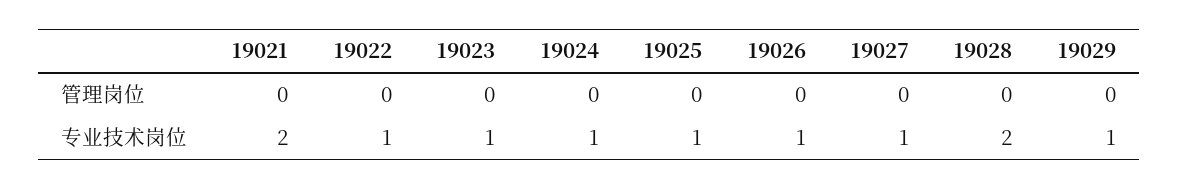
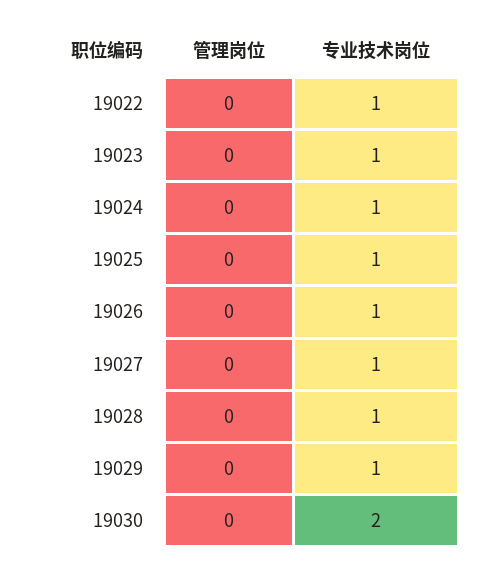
19021, 管理岗位: 0 -> none
19021, 专业技术岗位: 2 -> none
19028, 专业技术岗位: 2 -> 1
19030, 管理岗位: none -> 0
19030, 专业技术岗位: none -> 2

